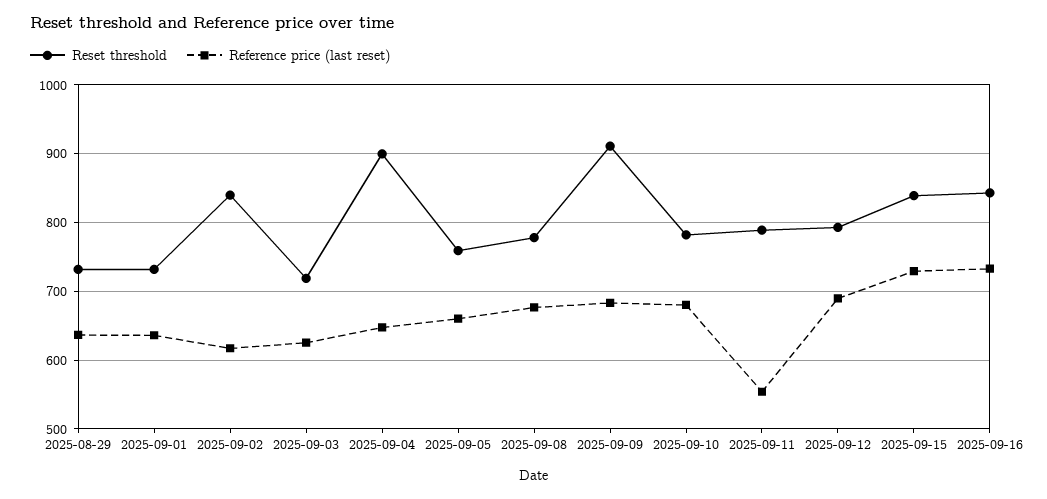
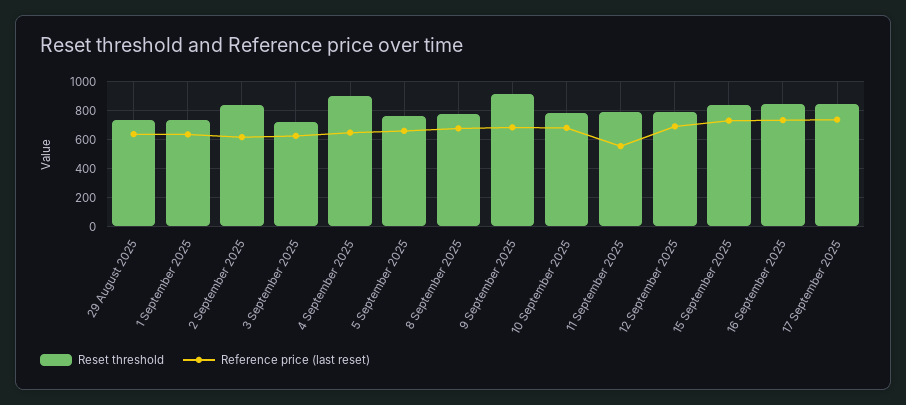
Reset threshold, 17 September 2025: none -> 850
Reference price (last reset), 17 September 2025: none -> 750

